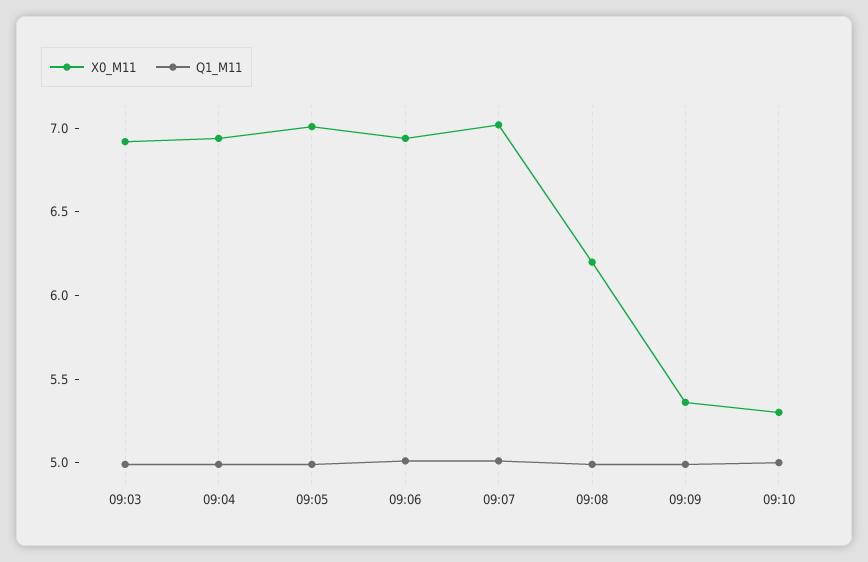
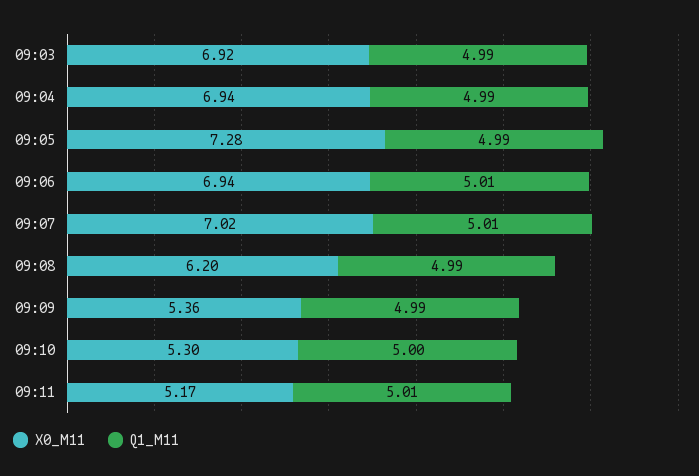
X0_M11, 09:05: 7 -> 7.28
X0_M11, 09:11: none -> 5.17
Q1_M11, 09:11: none -> 5.01

